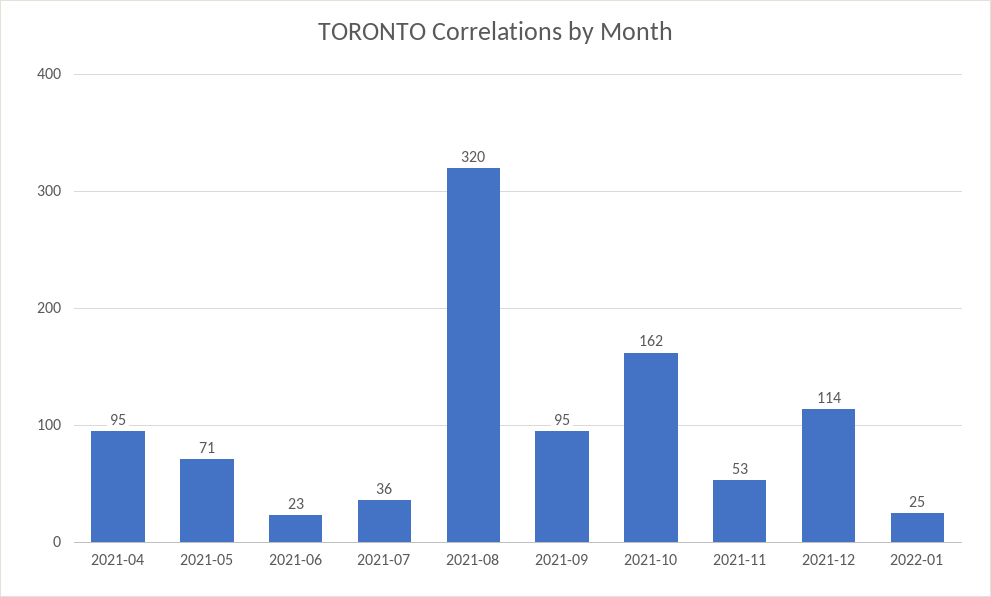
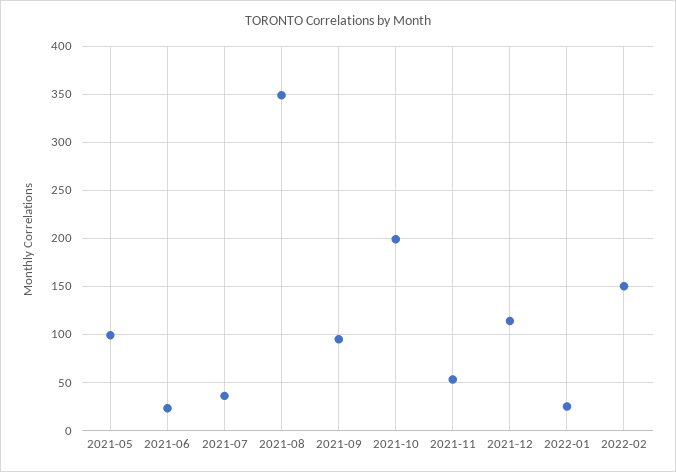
2021-04: 95 -> none
2021-05: 71 -> 100
2021-08: 320 -> 350
2021-10: 162 -> 200
2022-02: none -> 150

